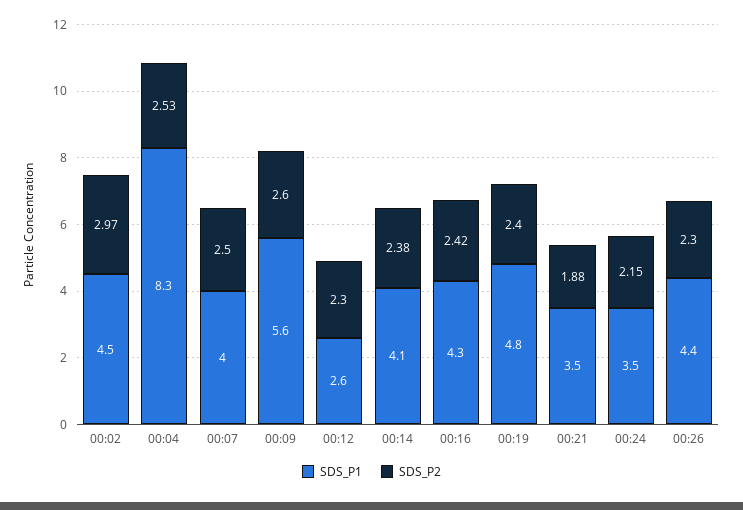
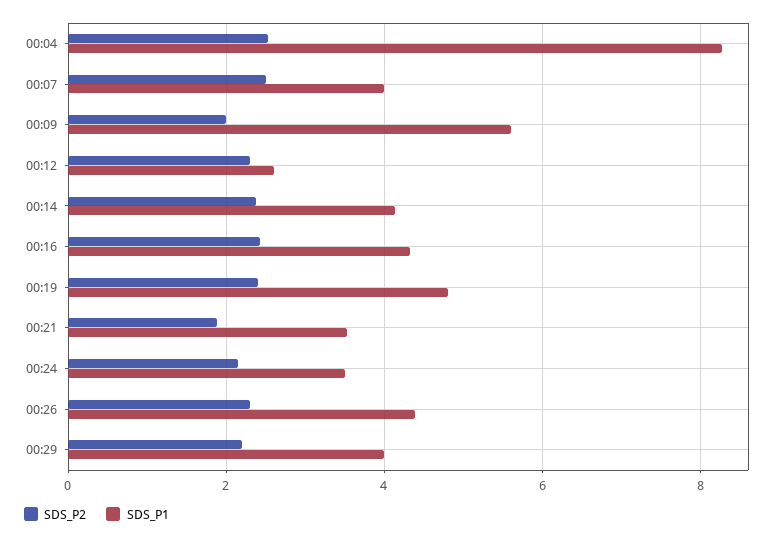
SDS_P1, 00:02: 4.5 -> none
SDS_P2, 00:02: 2.97 -> none
SDS_P2, 00:09: 2.6 -> 2
SDS_P2, 00:29: none -> 2.2
SDS_P1, 00:29: none -> 4

